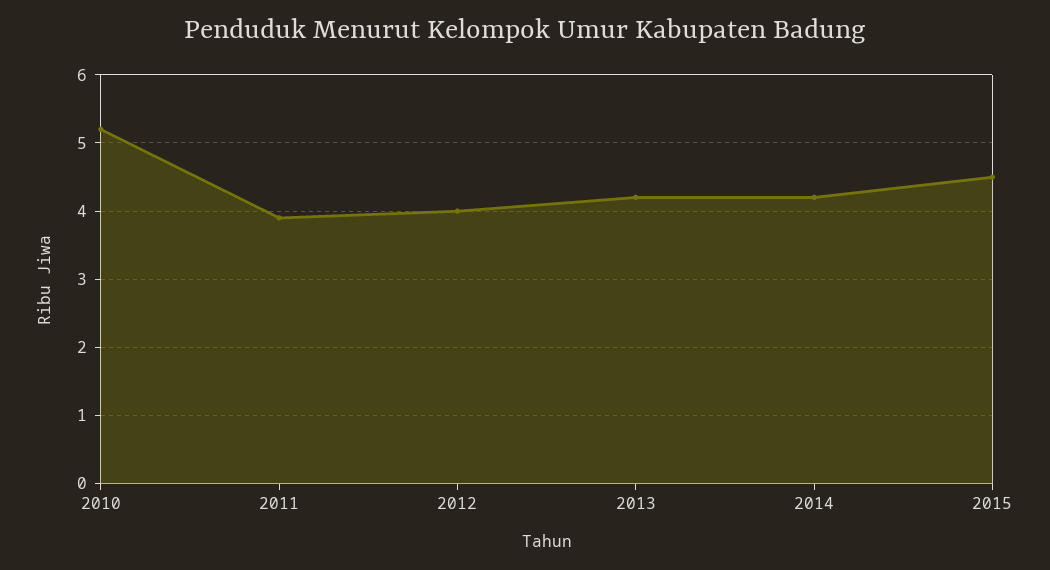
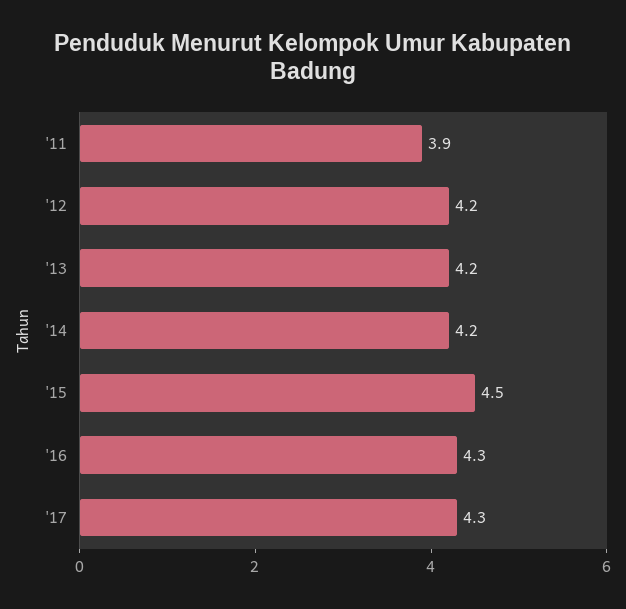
2010: 5.2 -> none
2012: 4 -> 4.2
'16: none -> 4.3
'17: none -> 4.3

